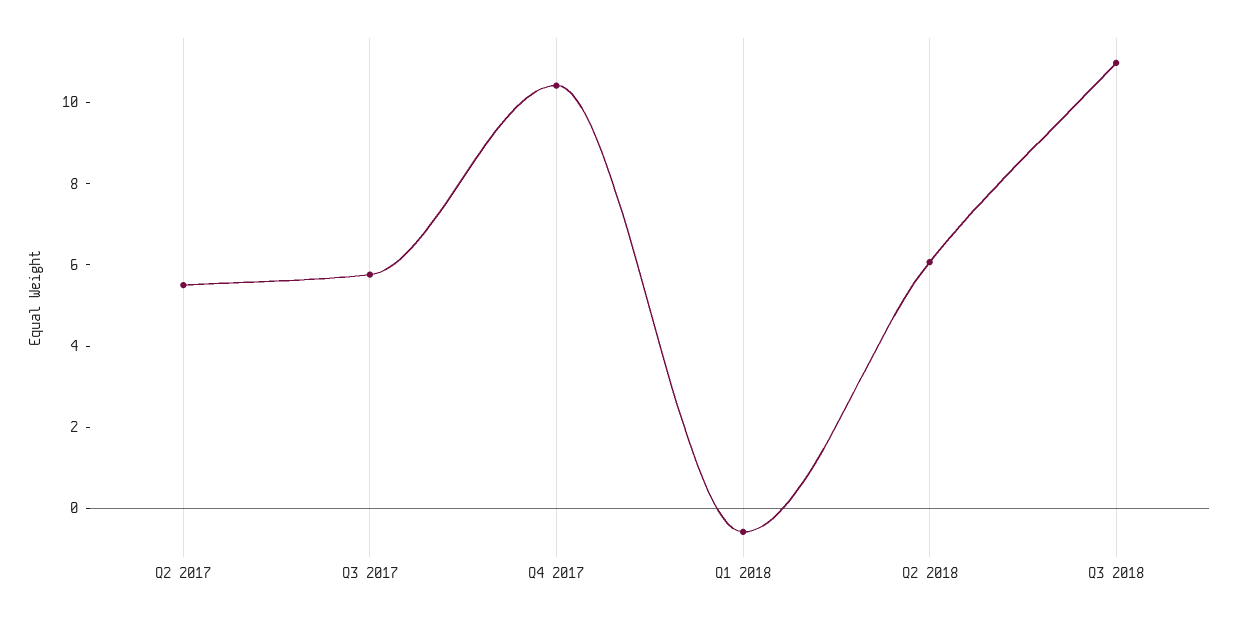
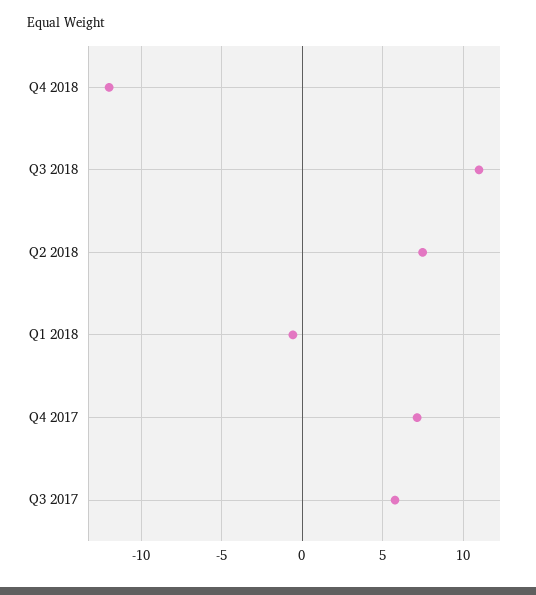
Q2 2017: 5.5 -> none
Q4 2017: 10.5 -> 7
Q2 2018: 6 -> 7.5
Q4 2018: none -> -12

